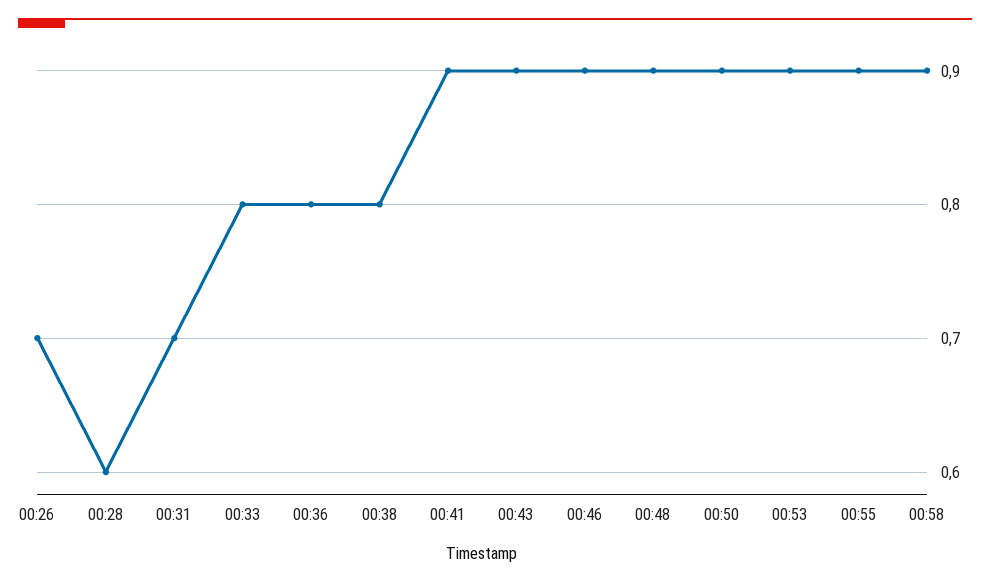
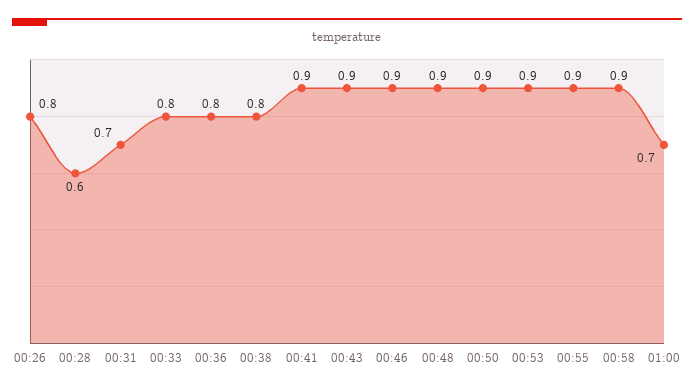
00:26: 0.7 -> 0.8
01:00: none -> 0.7

